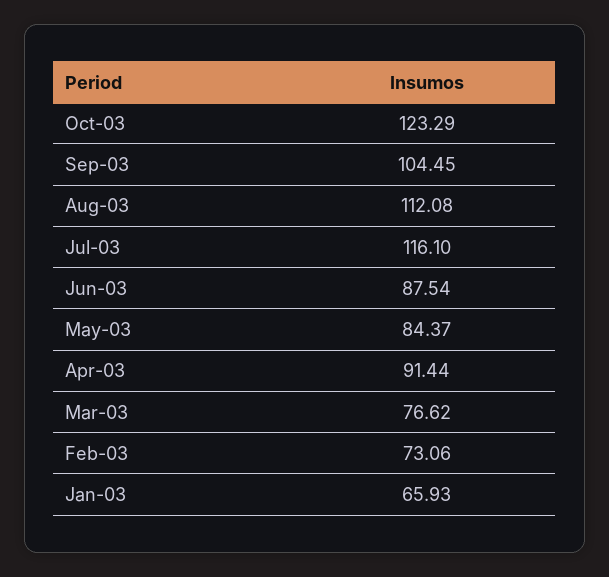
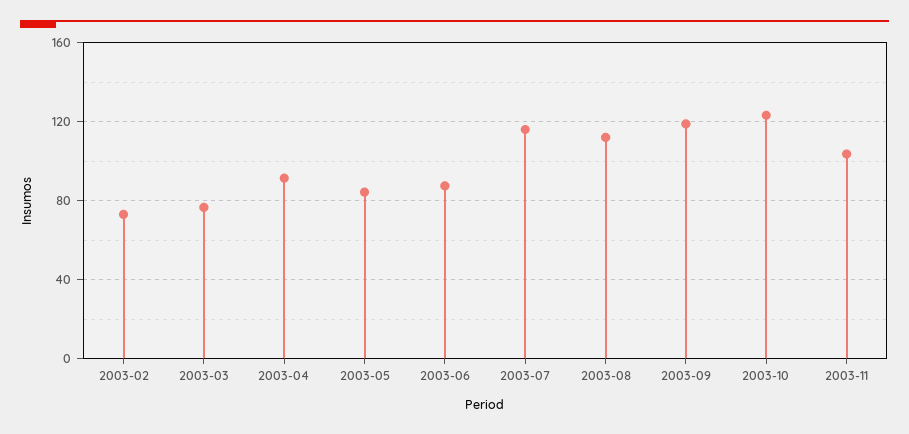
Sep-03: 104.45 -> 120
Jan-03: 65.93 -> none
2003-11: none -> 105

